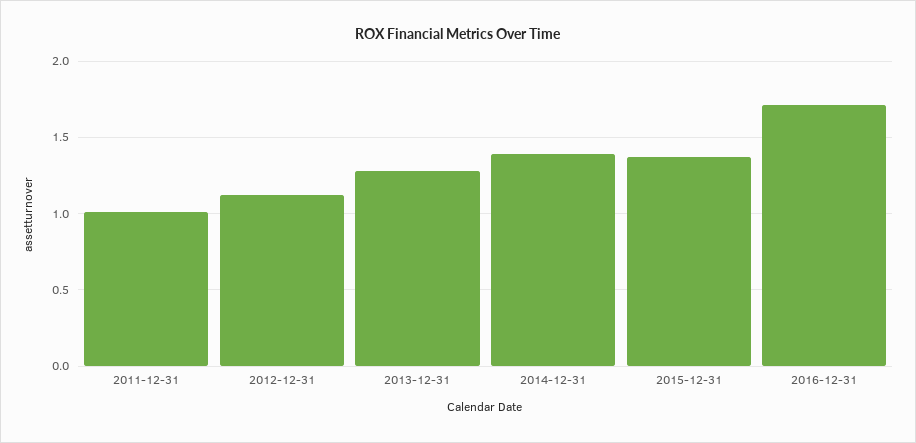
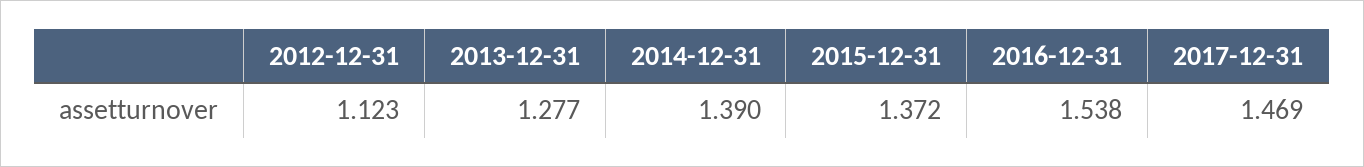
2011-12-31: 1 -> none
2016-12-31: 1.7 -> 1.538
2017-12-31: none -> 1.469

